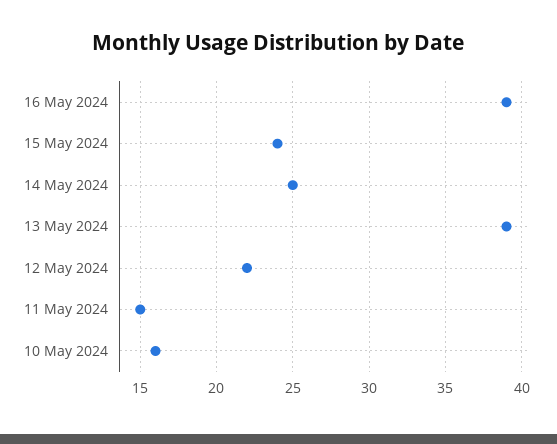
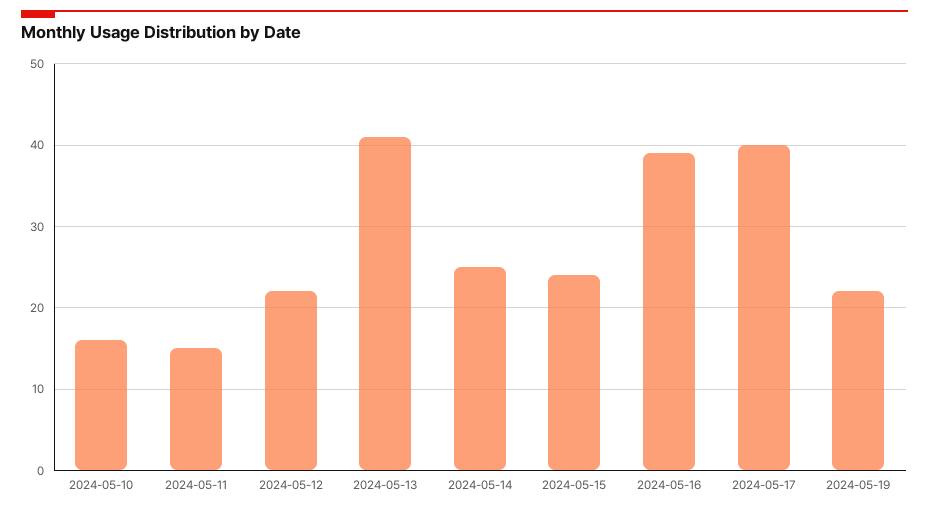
13 May 2024: 39 -> 41
2024-05-17: none -> 40
2024-05-19: none -> 22

